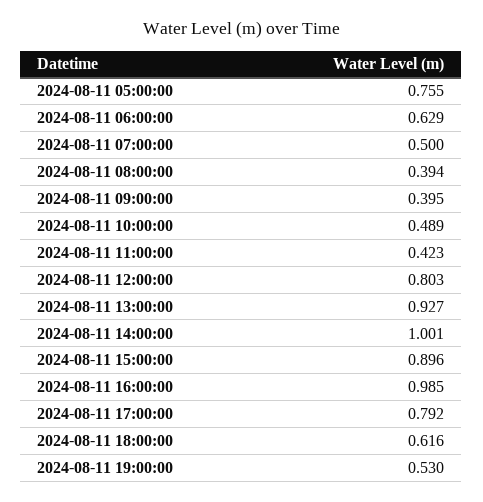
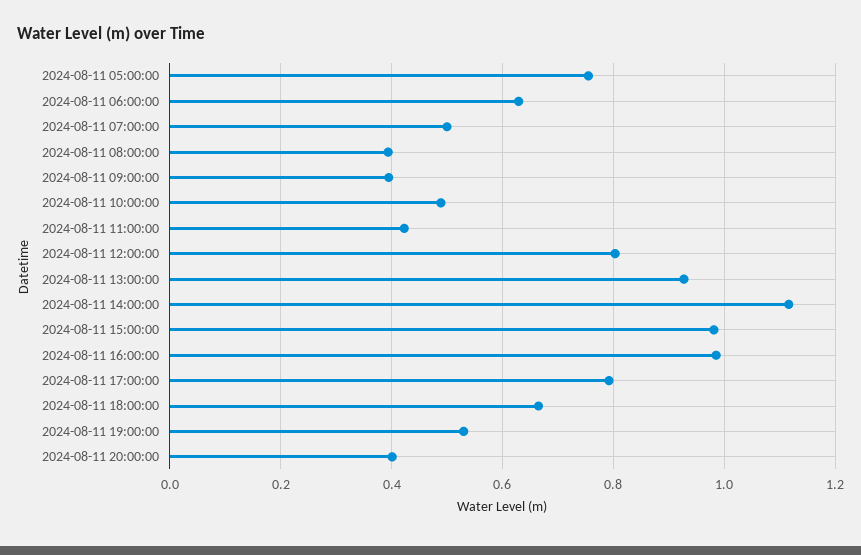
2024-08-11 14:00:00: 1.001 -> 1.12
2024-08-11 15:00:00: 0.896 -> 0.98
2024-08-11 18:00:00: 0.616 -> 0.66
2024-08-11 20:00:00: none -> 0.4

